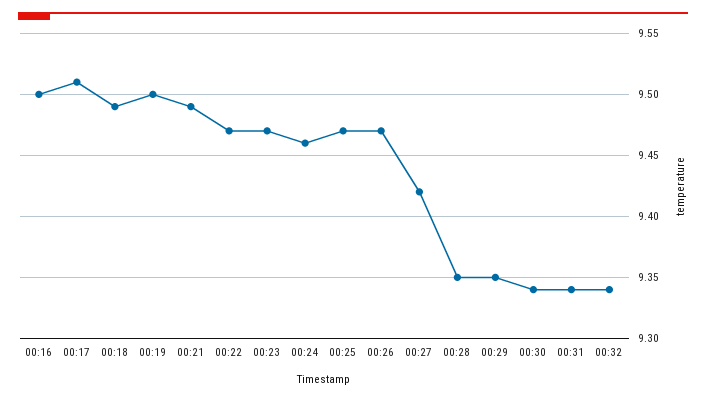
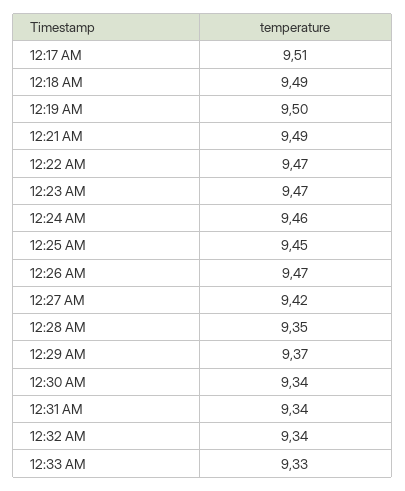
00:16: 9.5 -> none
00:25: 9.47 -> 9.45
00:29: 9.35 -> 9.37
12:33 AM: none -> 9.33

